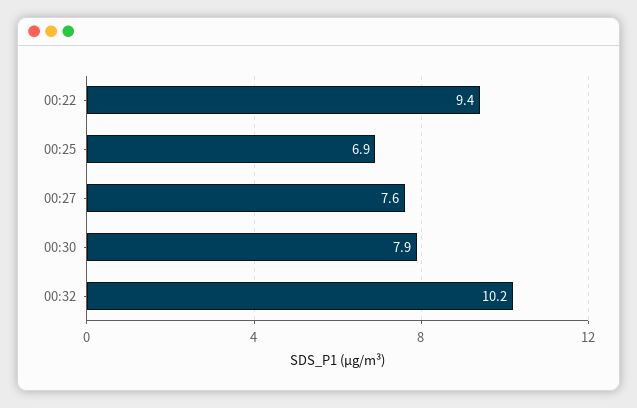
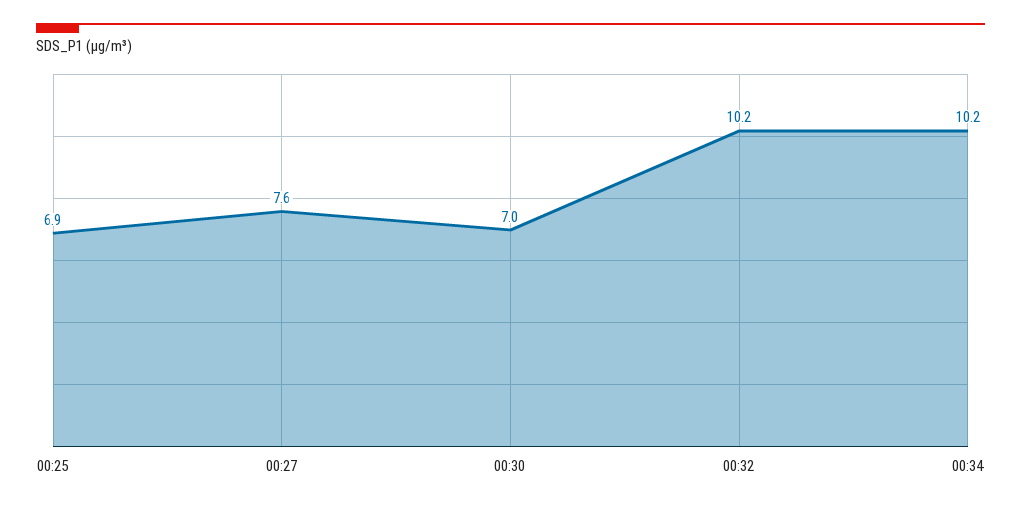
00:22: 9.4 -> none
00:30: 7.9 -> 7
00:34: none -> 10.2

